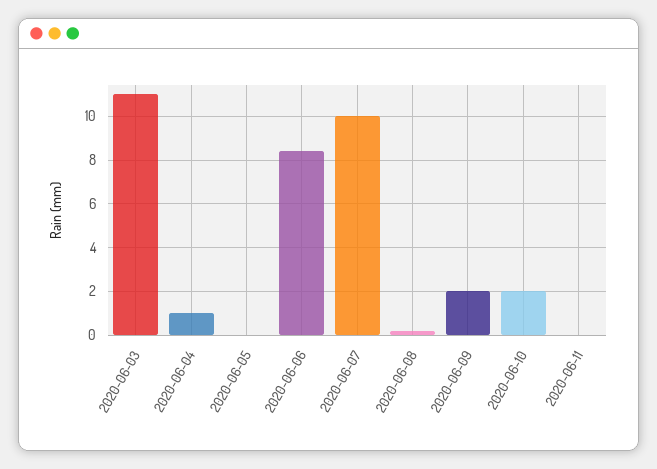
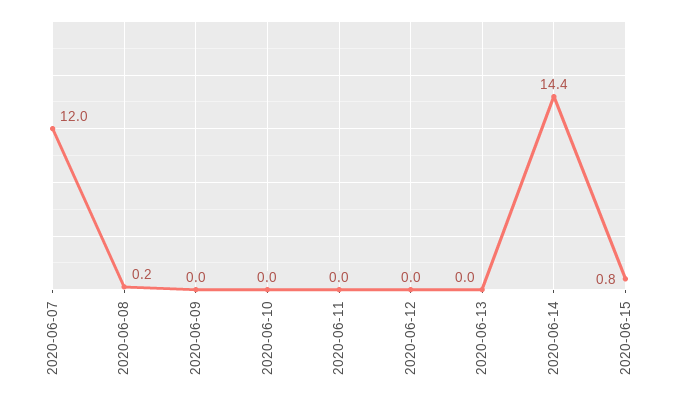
2020-06-03: 11 -> none
2020-06-04: 1 -> none
2020-06-05: 0 -> none
2020-06-06: 8.5 -> none
2020-06-07: 10 -> 12
2020-06-09: 2 -> 0
2020-06-10: 2 -> 0
2020-06-12: none -> 0
2020-06-13: none -> 0
2020-06-14: none -> 14.4
2020-06-15: none -> 0.8

